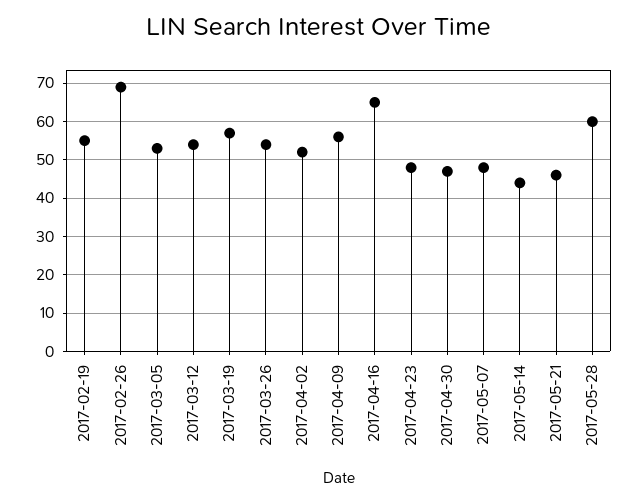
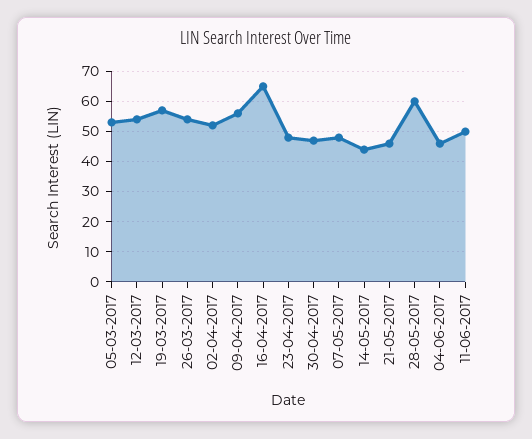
2017-02-19: 55 -> none
2017-02-26: 70 -> none
04-06-2017: none -> 45
11-06-2017: none -> 50

